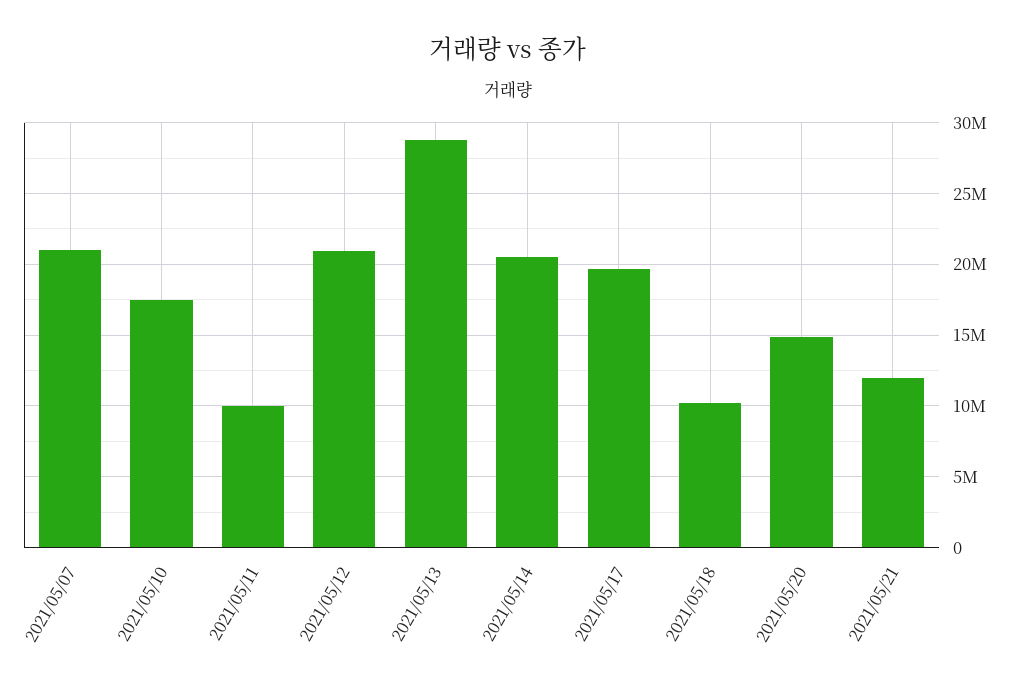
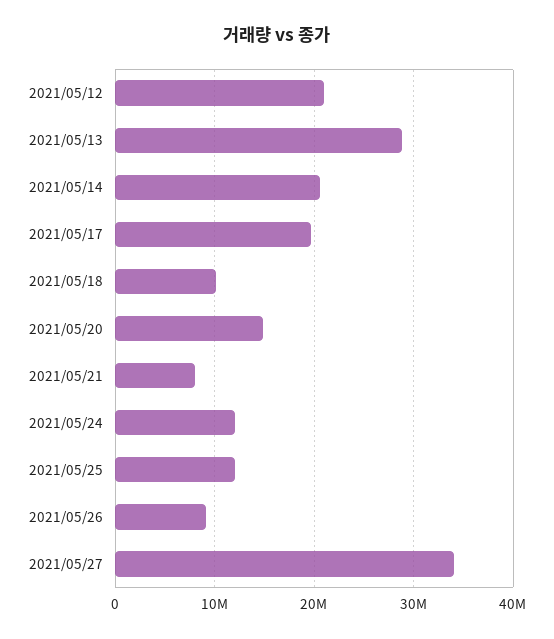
2021/05/07: 21000000 -> none
2021/05/10: 17500000 -> none
2021/05/11: 10000000 -> none
2021/05/21: 12000000 -> 8000000
2021/05/24: none -> 12000000
2021/05/25: none -> 12000000
2021/05/26: none -> 9000000
2021/05/27: none -> 34000000

